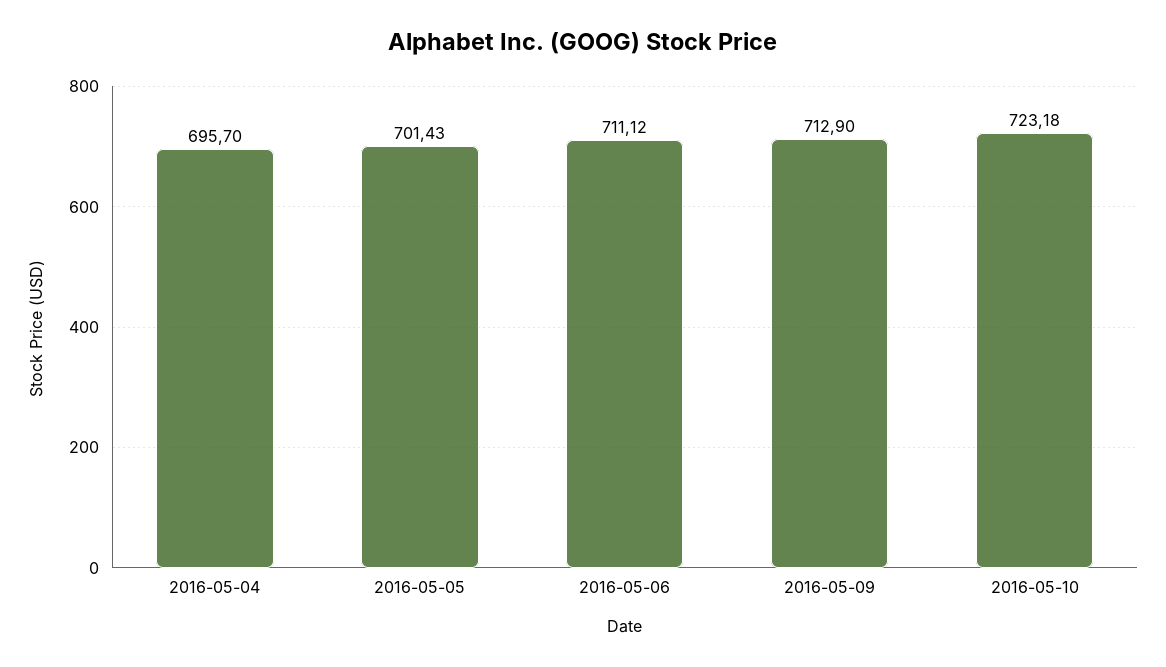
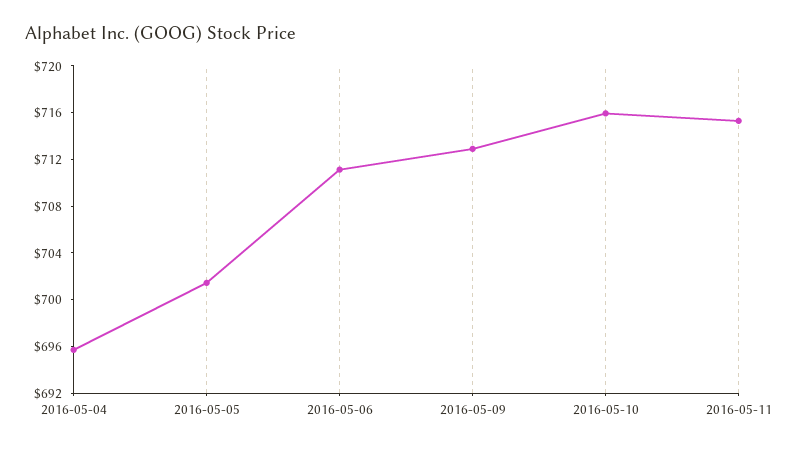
2016-05-10: 723.18 -> 716
2016-05-11: none -> 715

